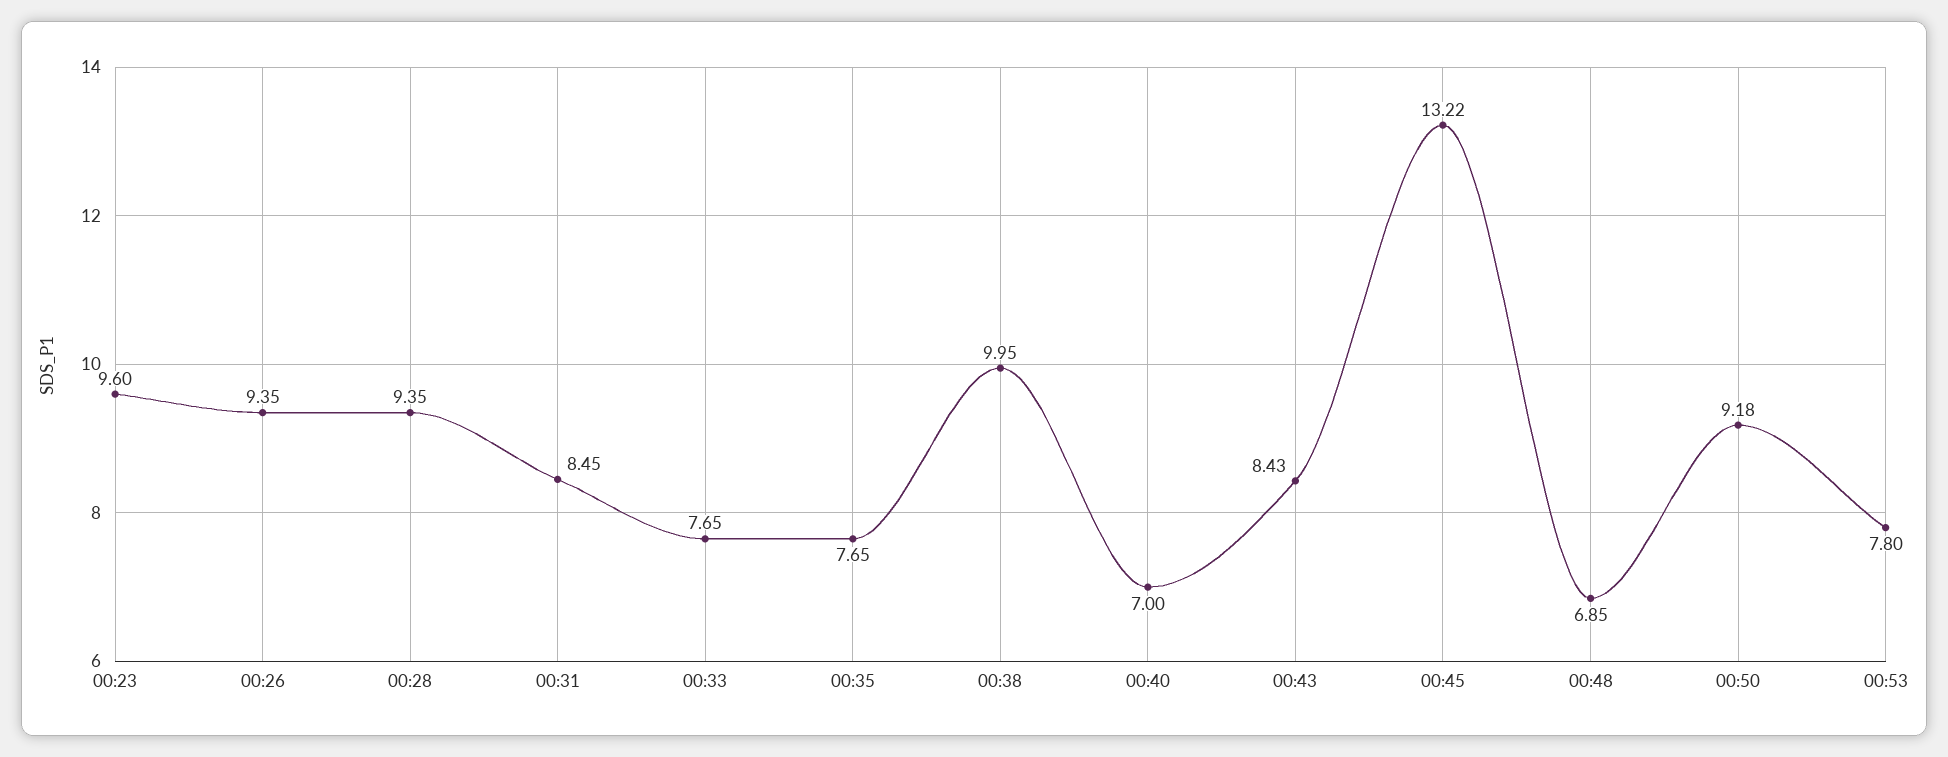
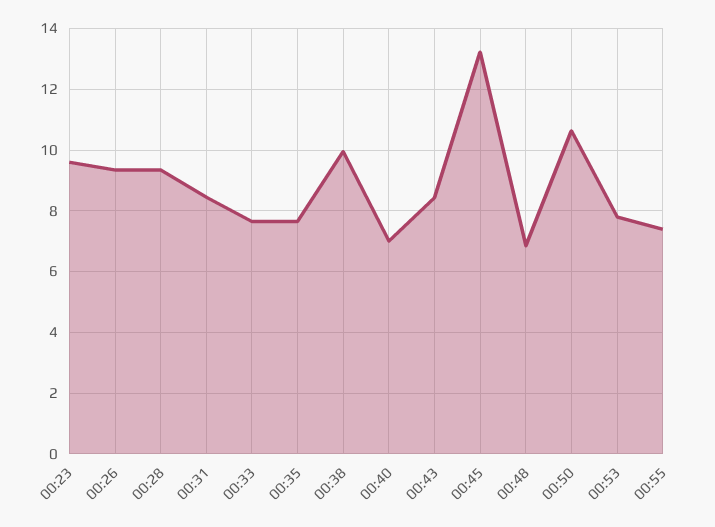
00:50: 9.18 -> 10.6
00:55: none -> 7.4

